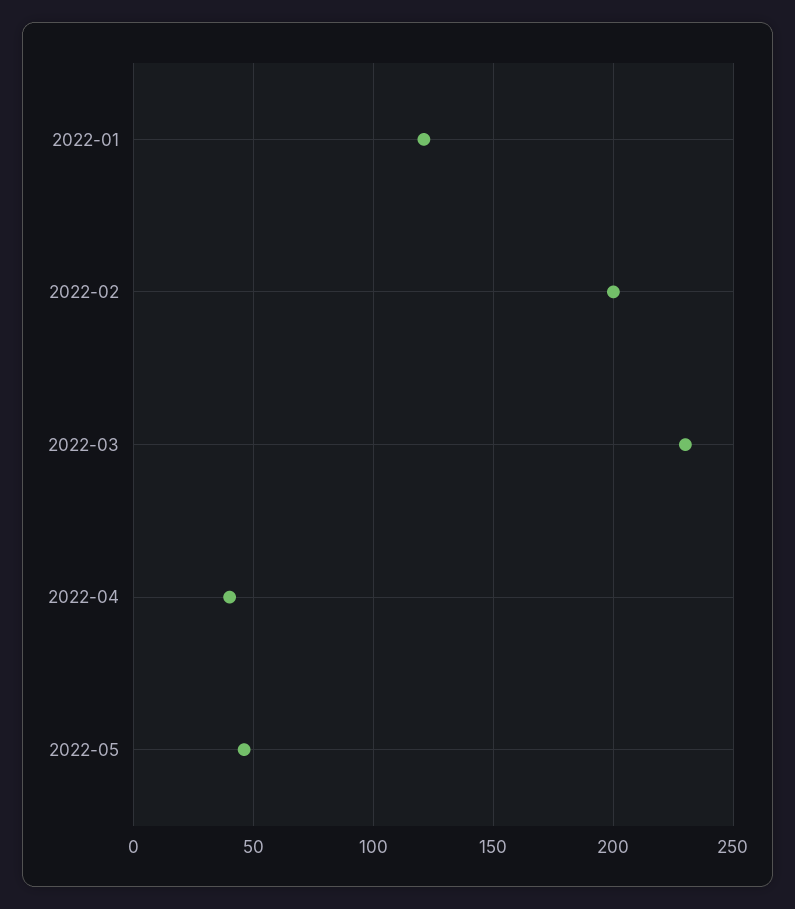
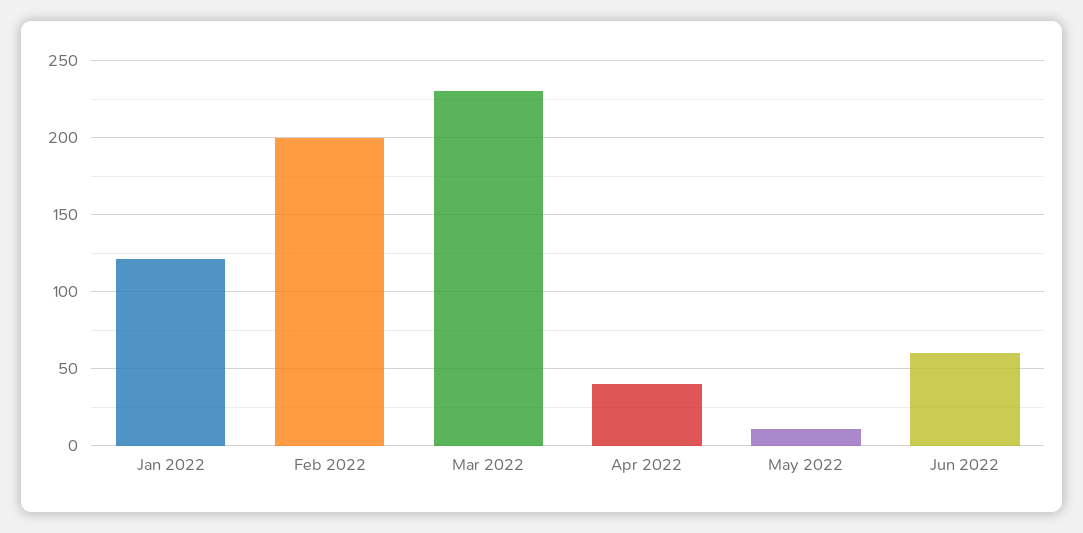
2022-05: 45 -> 10
Jun 2022: none -> 60

